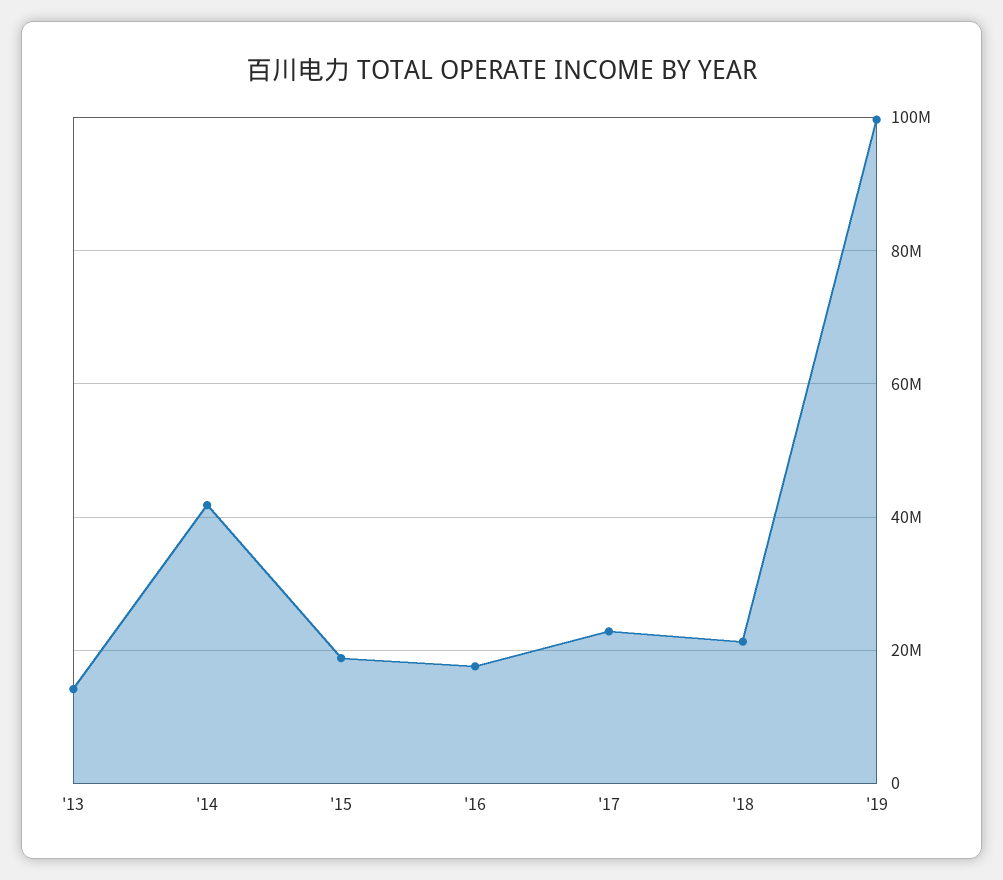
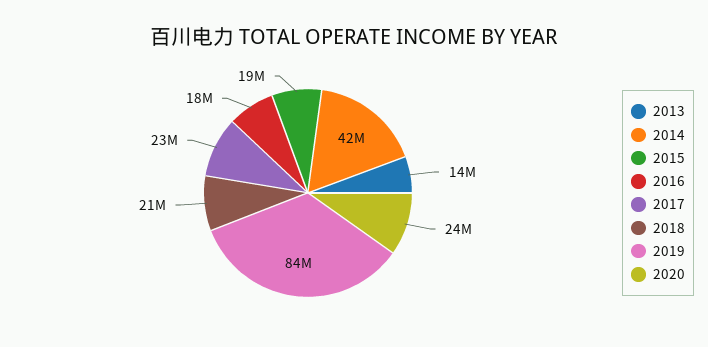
'19: 100000000 -> 84000000
2020: none -> 24000000

